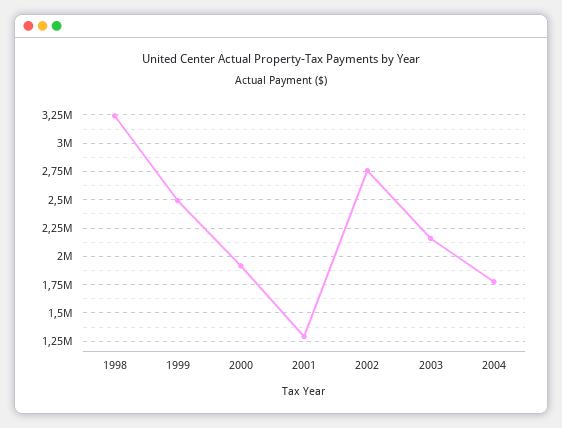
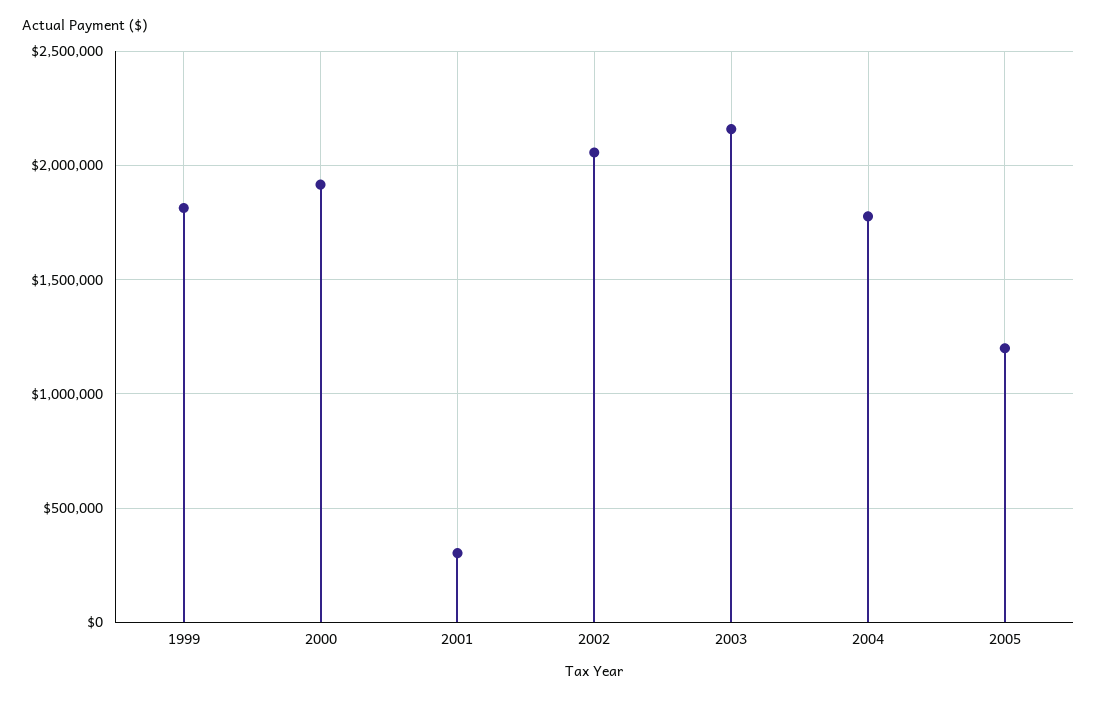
1998: 3250000 -> none
1999: 2500000 -> 1800000
2001: 1250000 -> 300000
2002: 2750000 -> 2050000
2005: none -> 1200000

